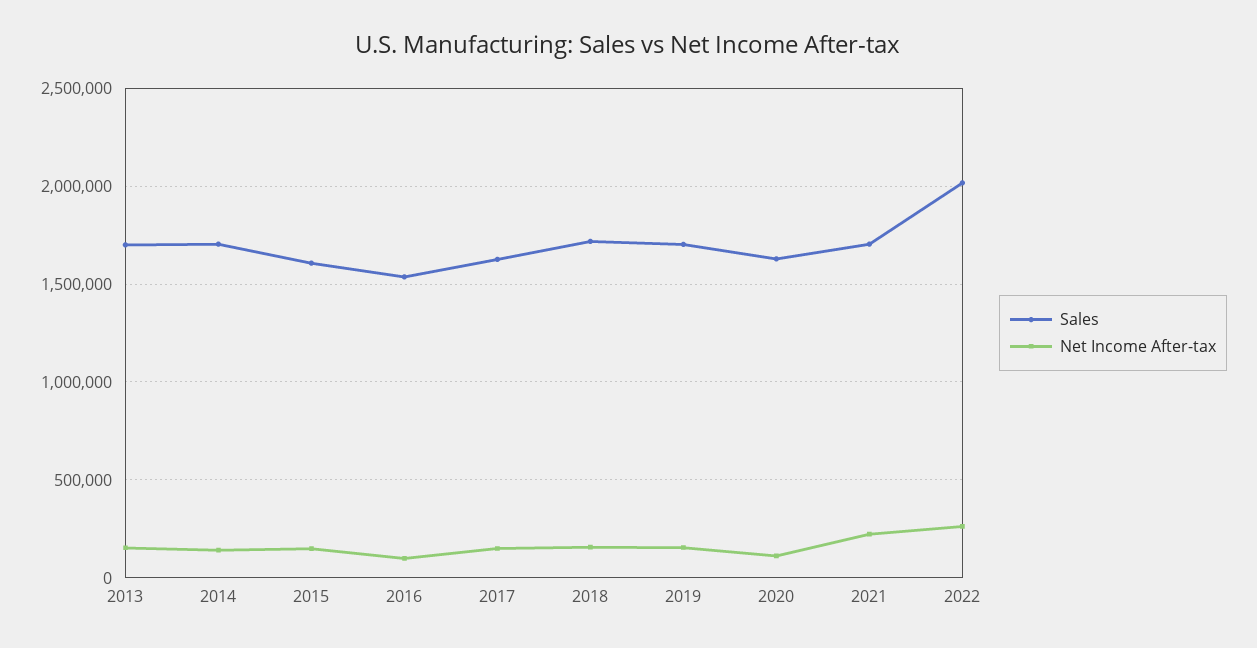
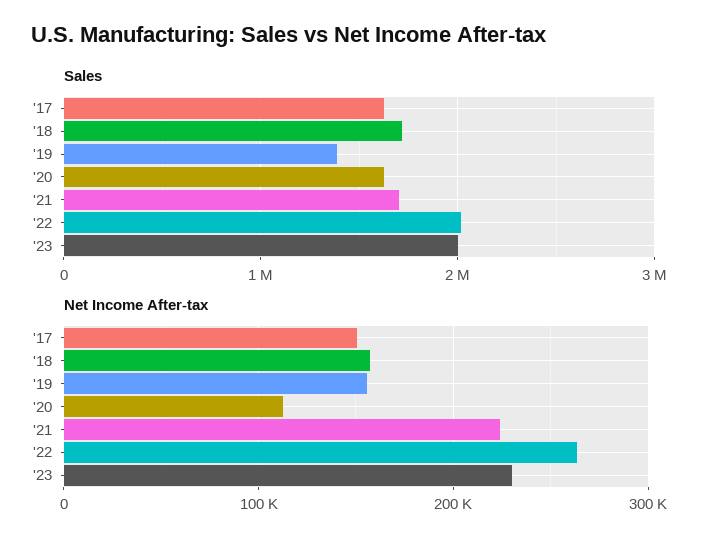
Sales, 2013: 1700000 -> none
Net Income After-tax, 2013: 150000 -> none
Sales, 2014: 1700000 -> none
Net Income After-tax, 2014: 150000 -> none
Sales, 2015: 1600000 -> none
Net Income After-tax, 2015: 150000 -> none
Sales, 2016: 1550000 -> none
Net Income After-tax, 2016: 100000 -> none
Sales, 2019: 1700000 -> 1400000
Sales, '23: none -> 2000000
Net Income After-tax, '23: none -> 230000

